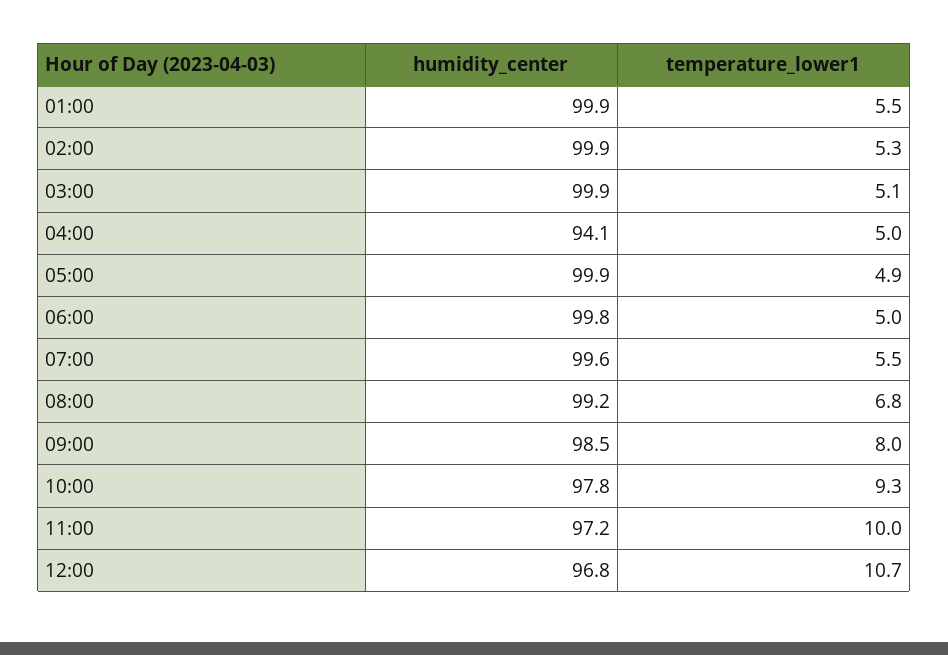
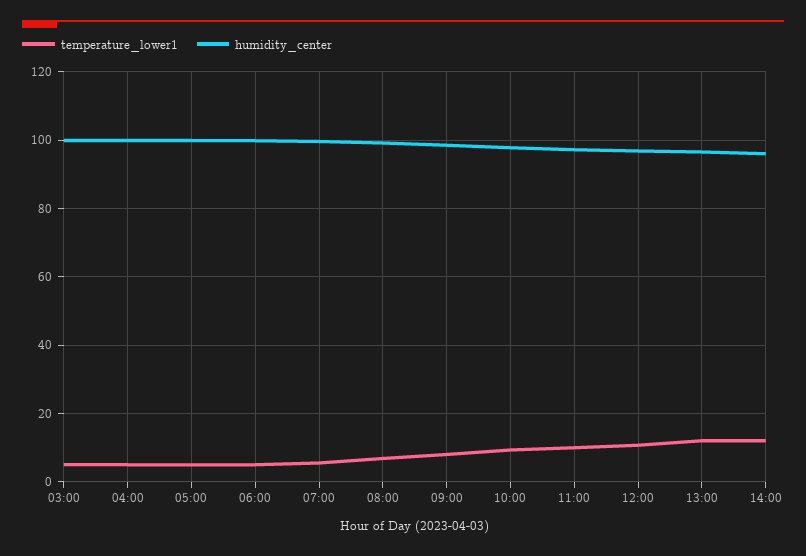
humidity_center, 01:00: 99.9 -> none
temperature_lower1, 01:00: 5.5 -> none
humidity_center, 02:00: 99.9 -> none
temperature_lower1, 02:00: 5.3 -> none
humidity_center, 04:00: 94.1 -> 100
temperature_lower1, 13:00: none -> 12
humidity_center, 13:00: none -> 96
temperature_lower1, 14:00: none -> 12
humidity_center, 14:00: none -> 96

